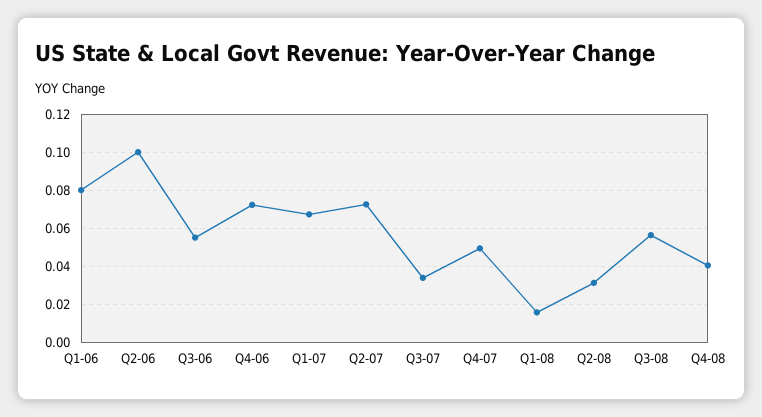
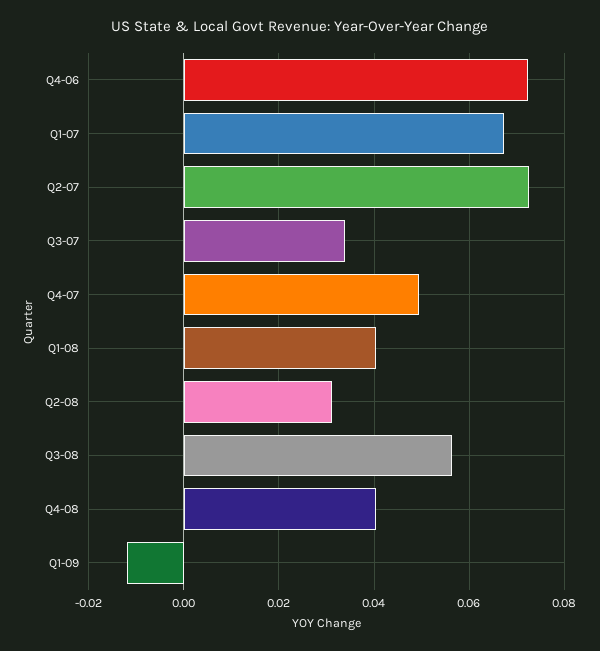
Q1-06: 0.08 -> none
Q2-06: 0.1 -> none
Q3-06: 0.055 -> none
Q1-08: 0.015 -> 0.04
Q1-09: none -> -0.012

